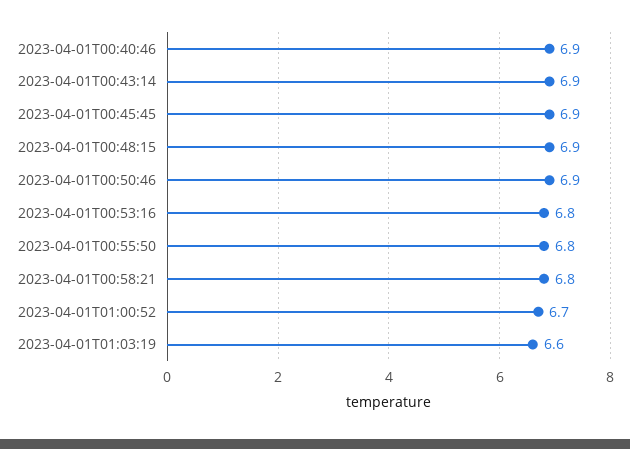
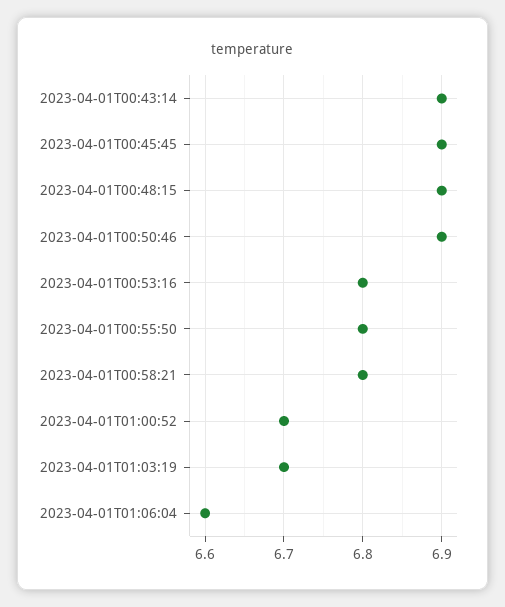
2023-04-01T00:40:46: 6.9 -> none
2023-04-01T01:03:19: 6.6 -> 6.7
2023-04-01T01:06:04: none -> 6.6

